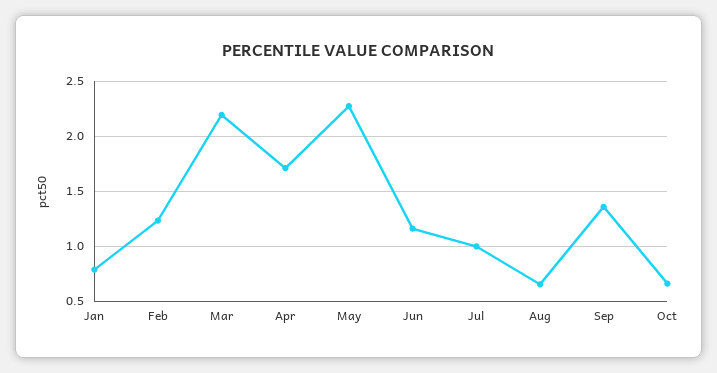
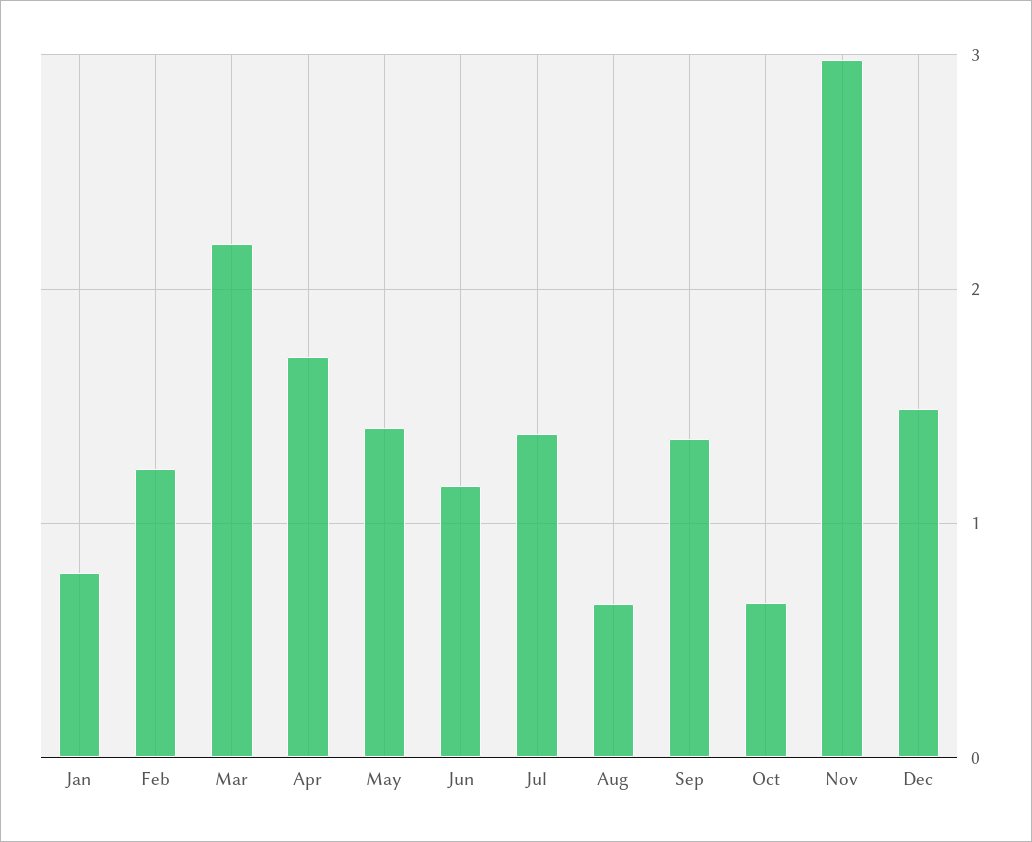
May: 2.3 -> 1.4
Jul: 1 -> 1.4
Nov: none -> 3
Dec: none -> 1.5

